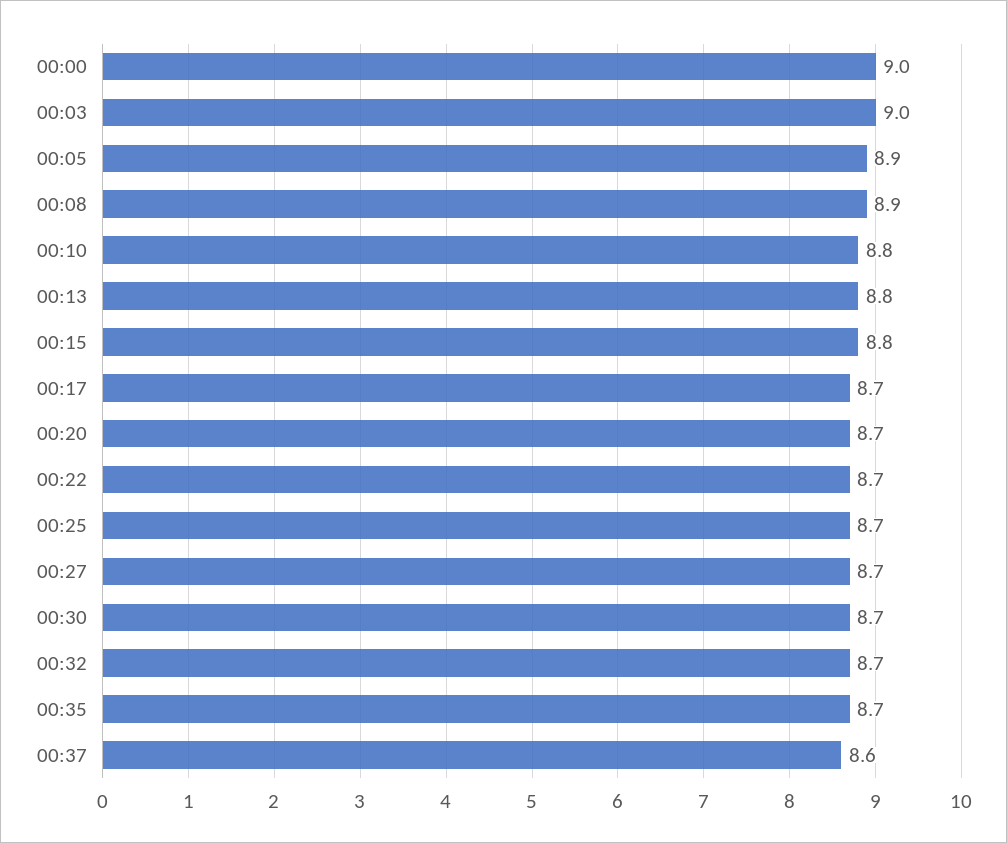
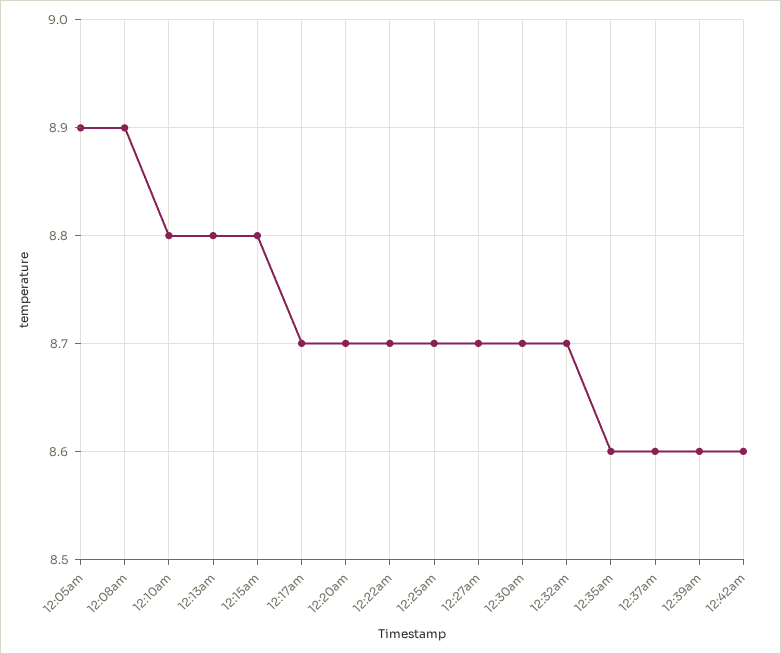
00:00: 9 -> none
00:03: 9 -> none
00:35: 8.7 -> 8.6
12:39am: none -> 8.6
12:42am: none -> 8.6

